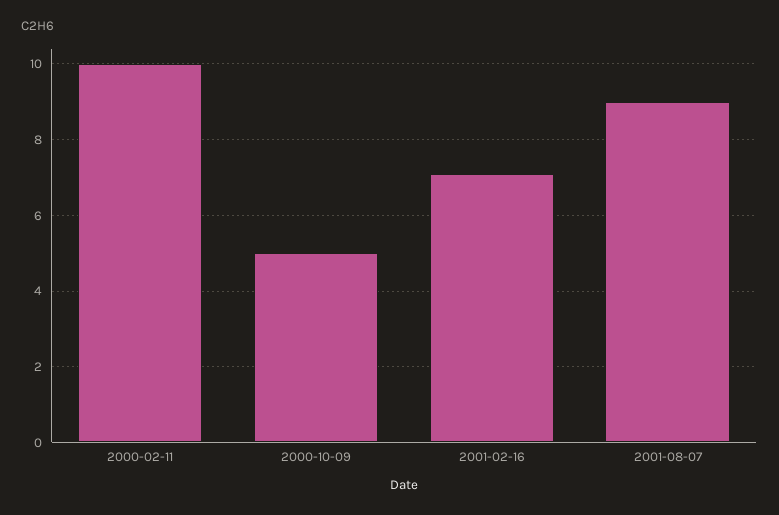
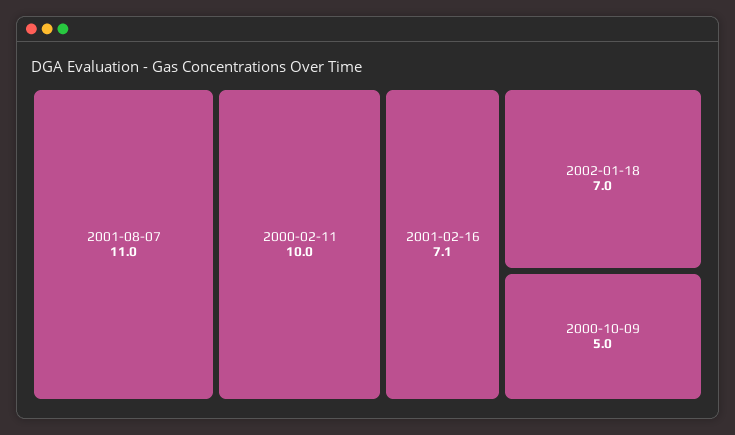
2001-08-07: 9 -> 11
2002-01-18: none -> 7

